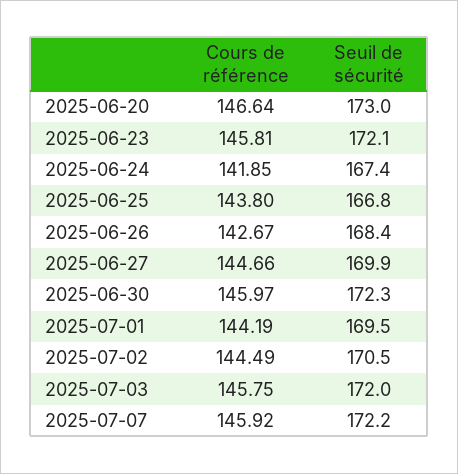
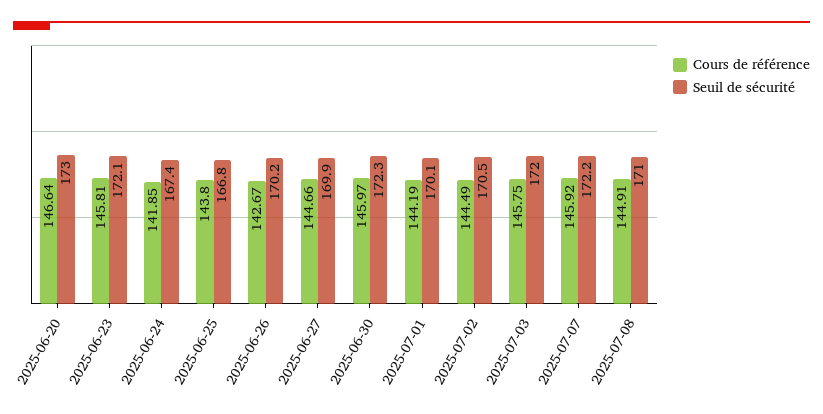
Seuil de sécurité, 2025-06-26: 168.4 -> 170.2
Seuil de sécurité, 2025-07-01: 169.5 -> 170.1
Cours de référence, 2025-07-08: none -> 144.91
Seuil de sécurité, 2025-07-08: none -> 171

